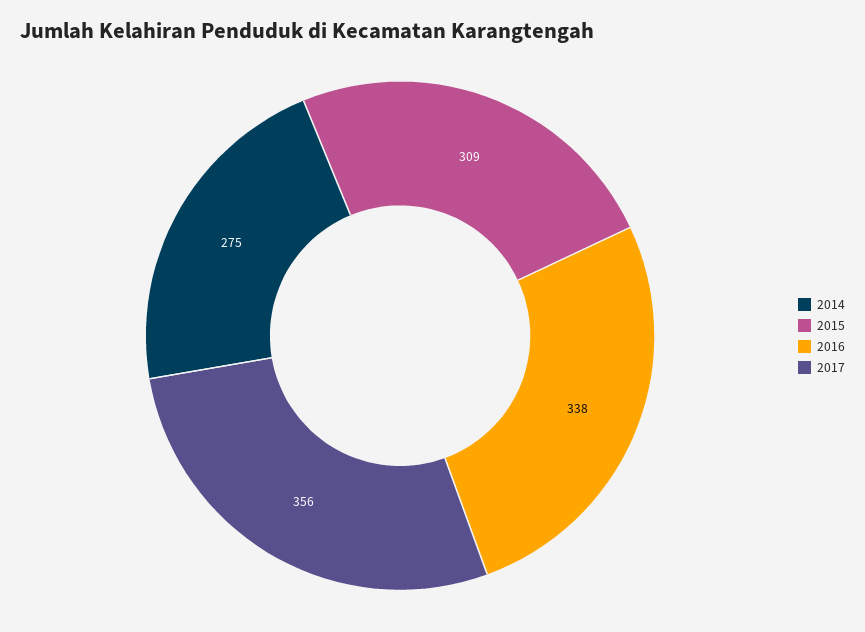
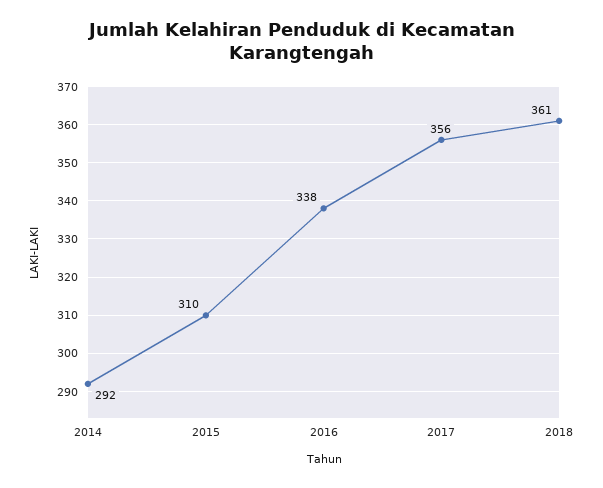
2014: 275 -> 292
2015: 309 -> 310
2018: none -> 361

